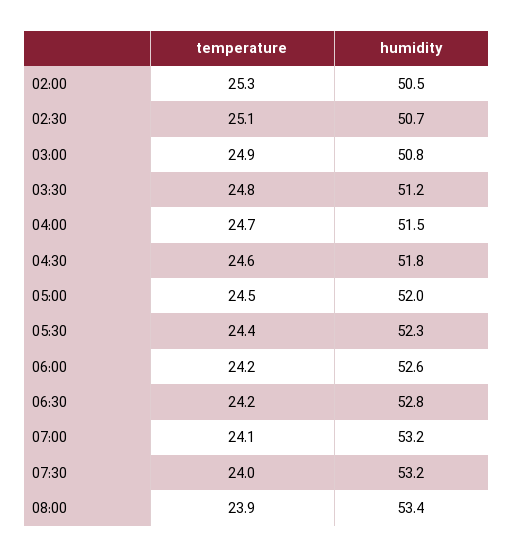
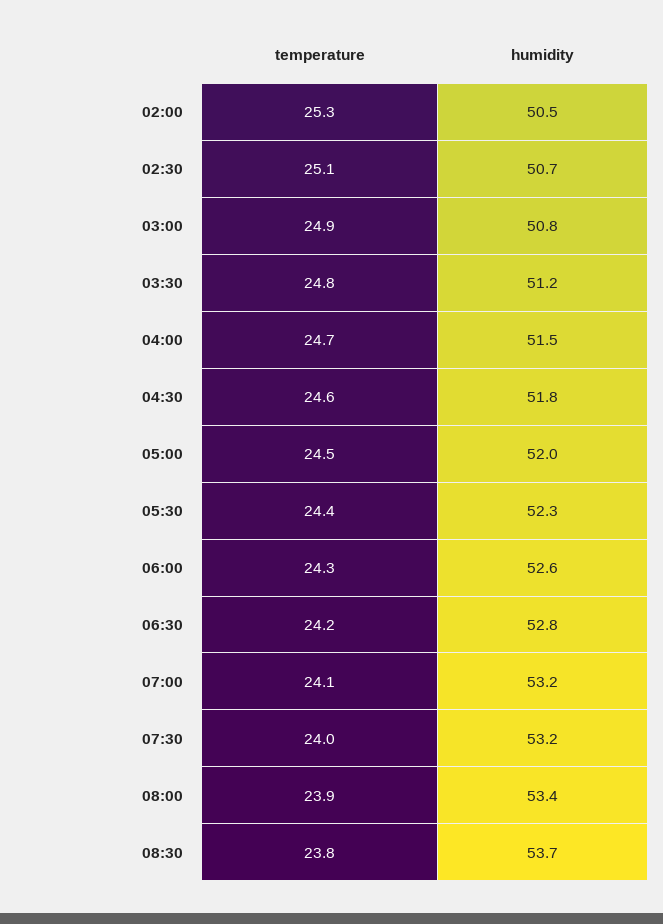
temperature, 06:00: 24.2 -> 24.3
temperature, 08:30: none -> 23.8
humidity, 08:30: none -> 53.7

